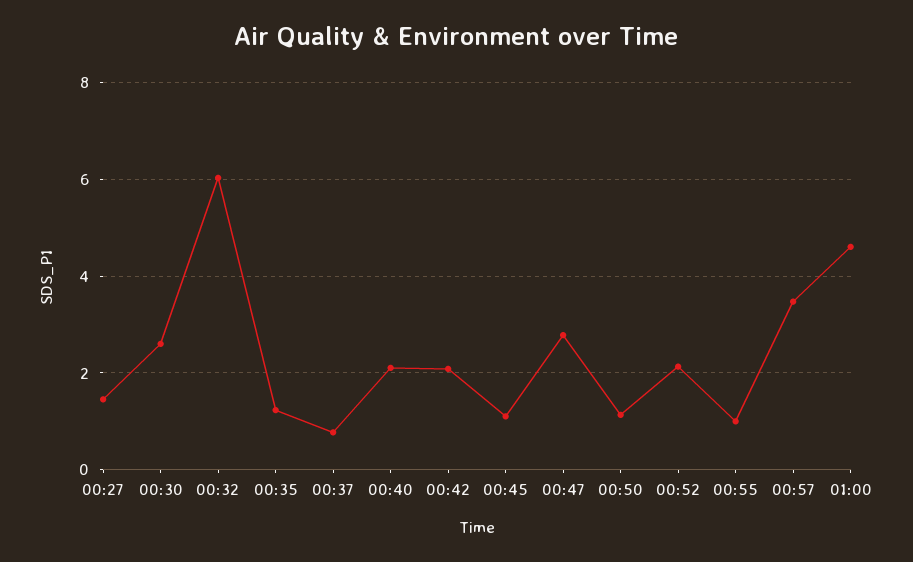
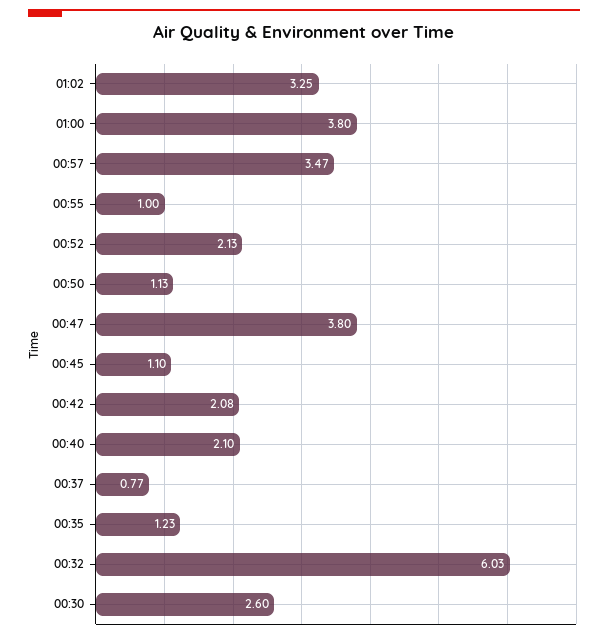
00:27: 1.4 -> none
00:47: 2.8 -> 3.8
01:00: 4.6 -> 3.8
01:02: none -> 3.25

